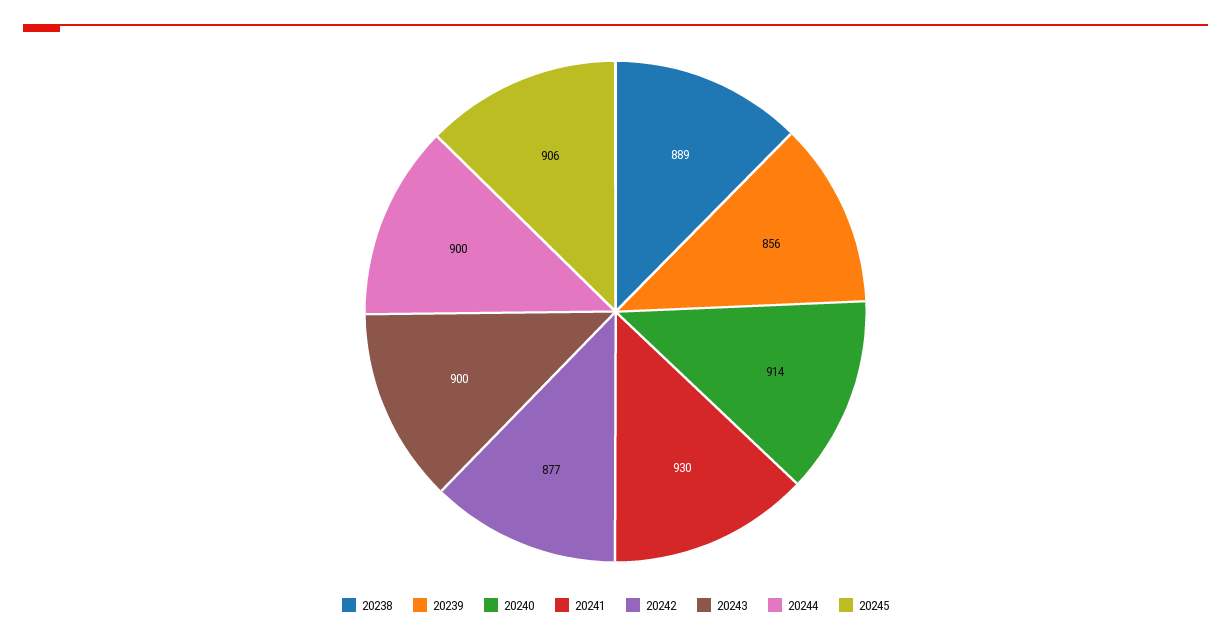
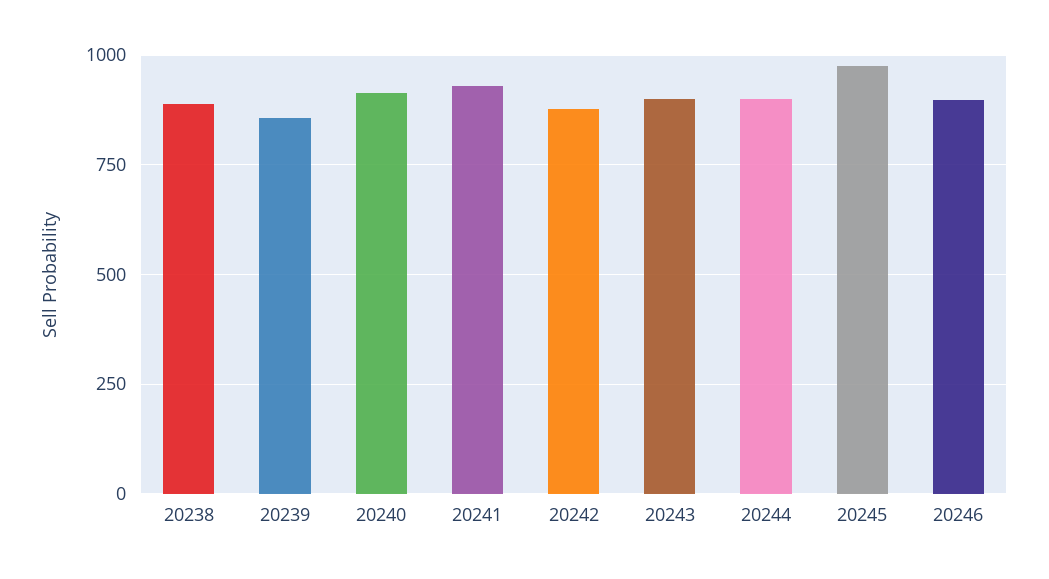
20245: 906 -> 975
20246: none -> 900

